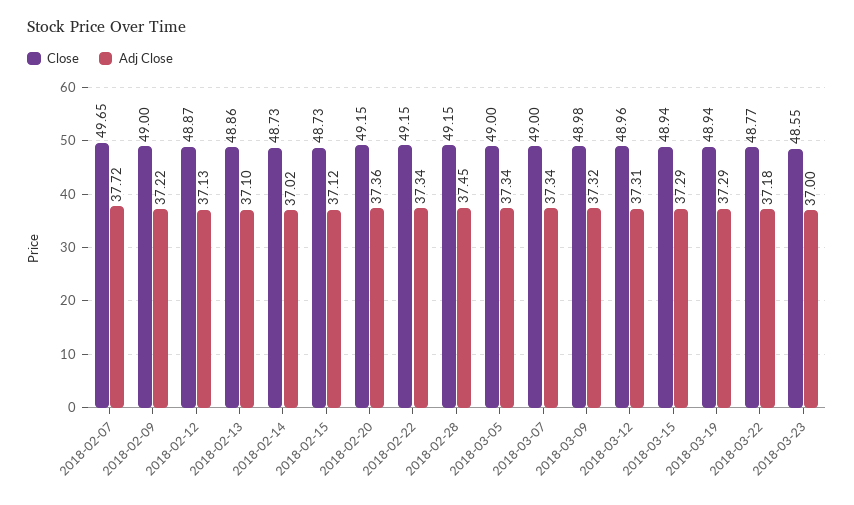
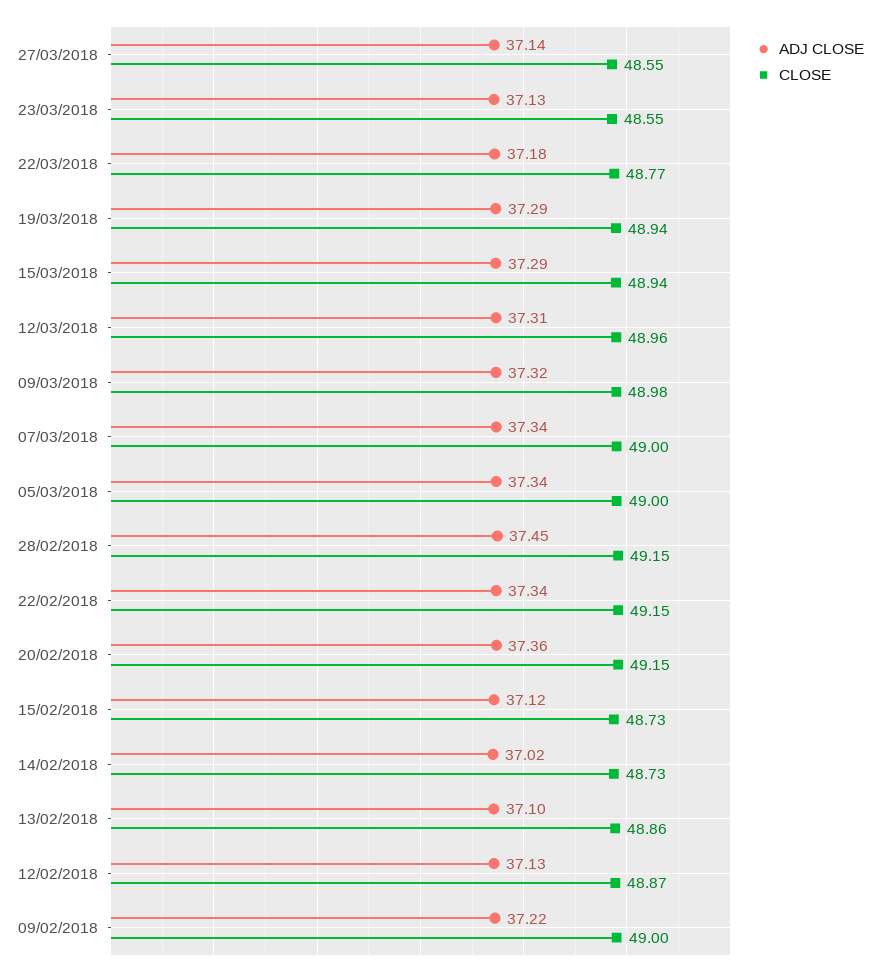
Close, 2018-02-07: 49.65 -> none
Adj Close, 2018-02-07: 37.72 -> none
Adj Close, 2018-03-23: 37 -> 37.13
Adj Close, 27/03/2018: none -> 37.14
Close, 27/03/2018: none -> 48.55

